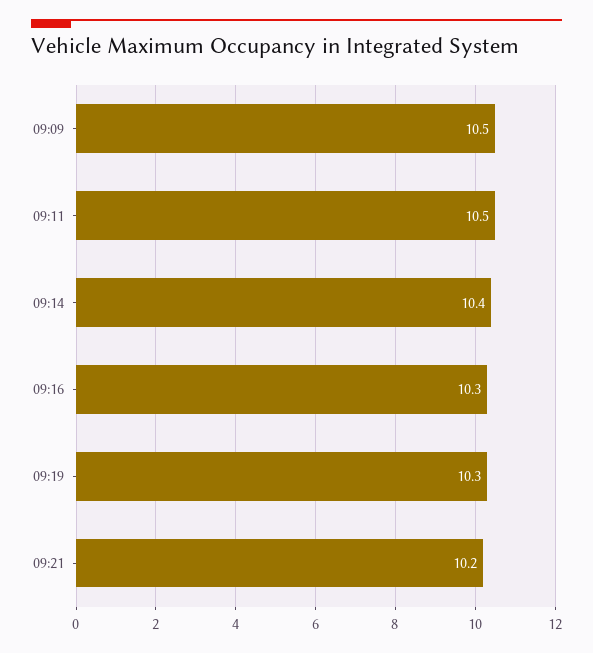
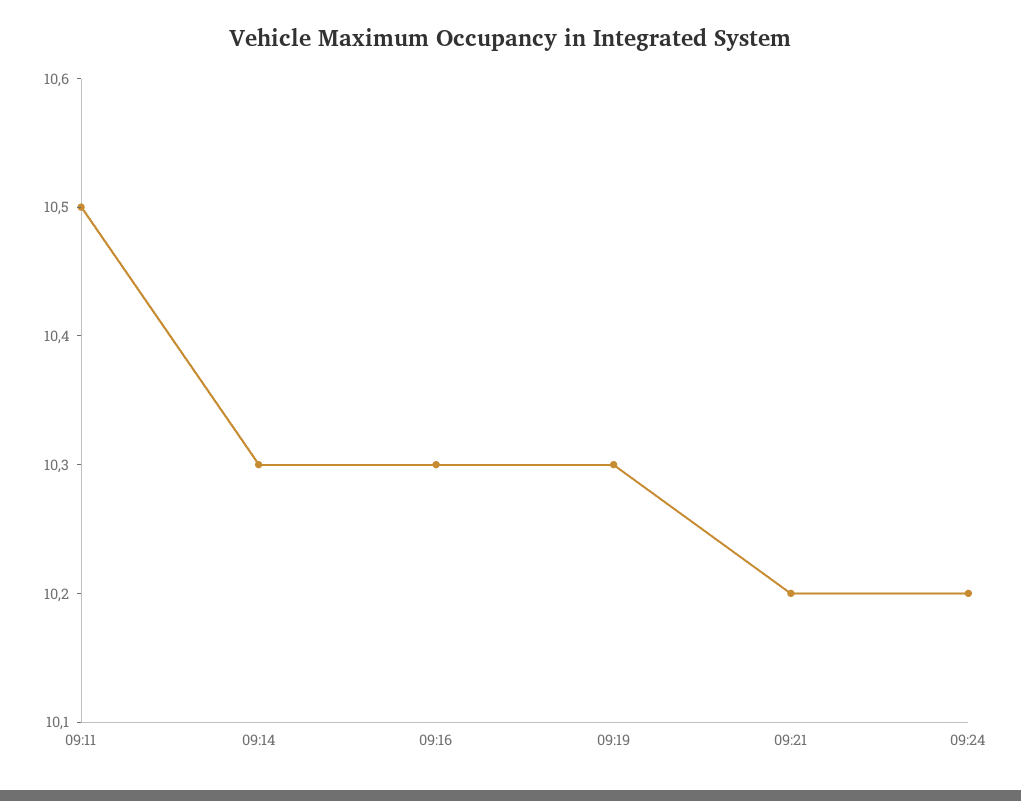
09:09: 10.5 -> none
09:14: 10.4 -> 10.3
09:24: none -> 10.2

